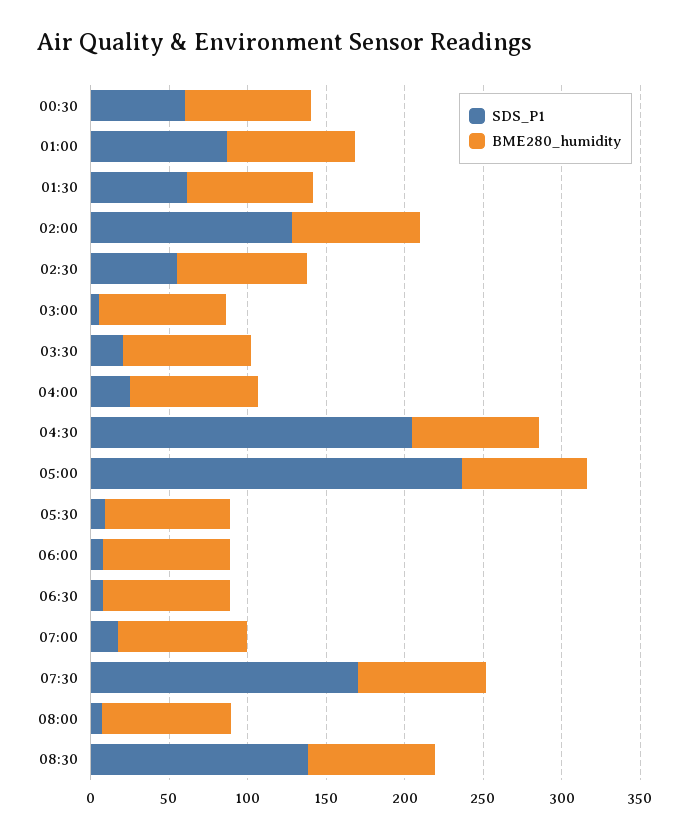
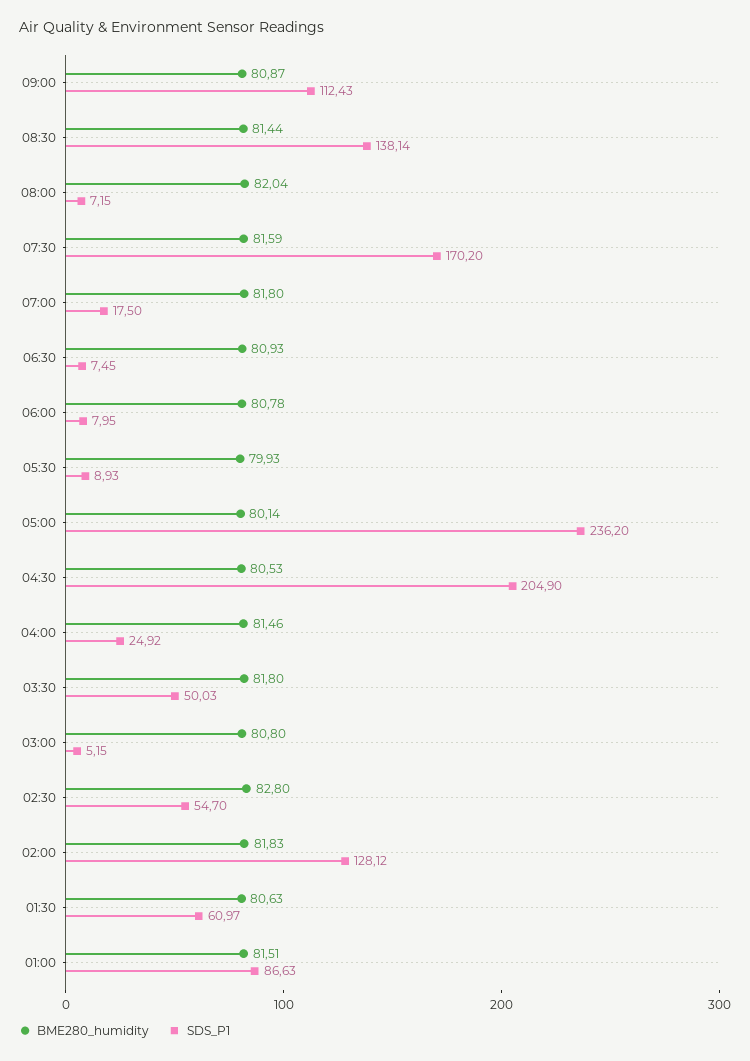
SDS_P1, 00:30: 60 -> none
BME280_humidity, 00:30: 80 -> none
SDS_P1, 03:30: 20 -> 50.03
BME280_humidity, 09:00: none -> 80.87
SDS_P1, 09:00: none -> 112.43

